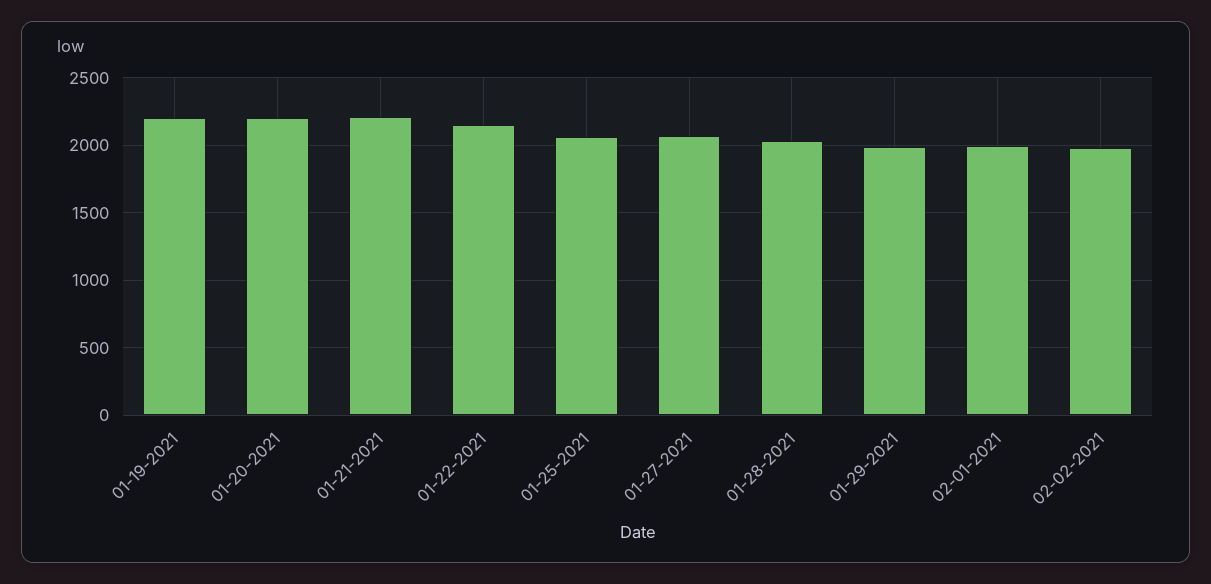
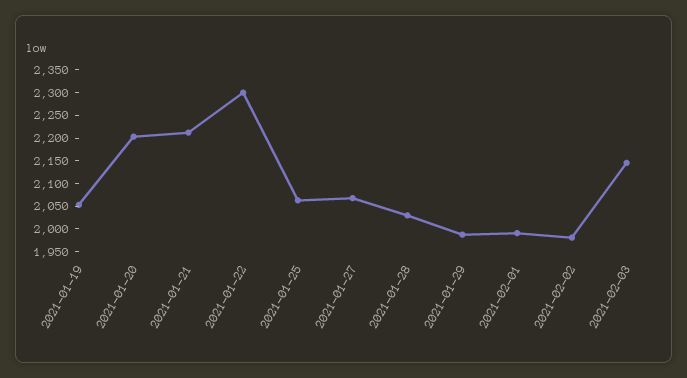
01-19-2021: 2200 -> 2050
01-22-2021: 2150 -> 2300
2021-02-03: none -> 2150

